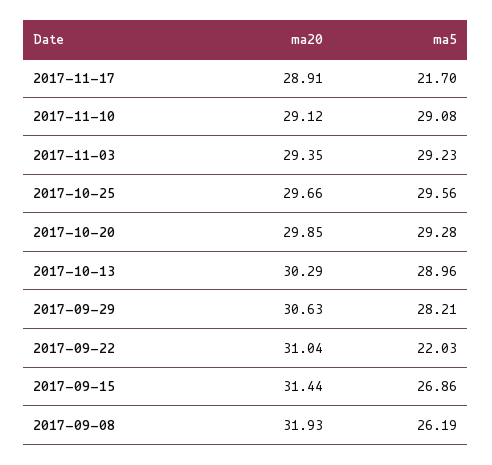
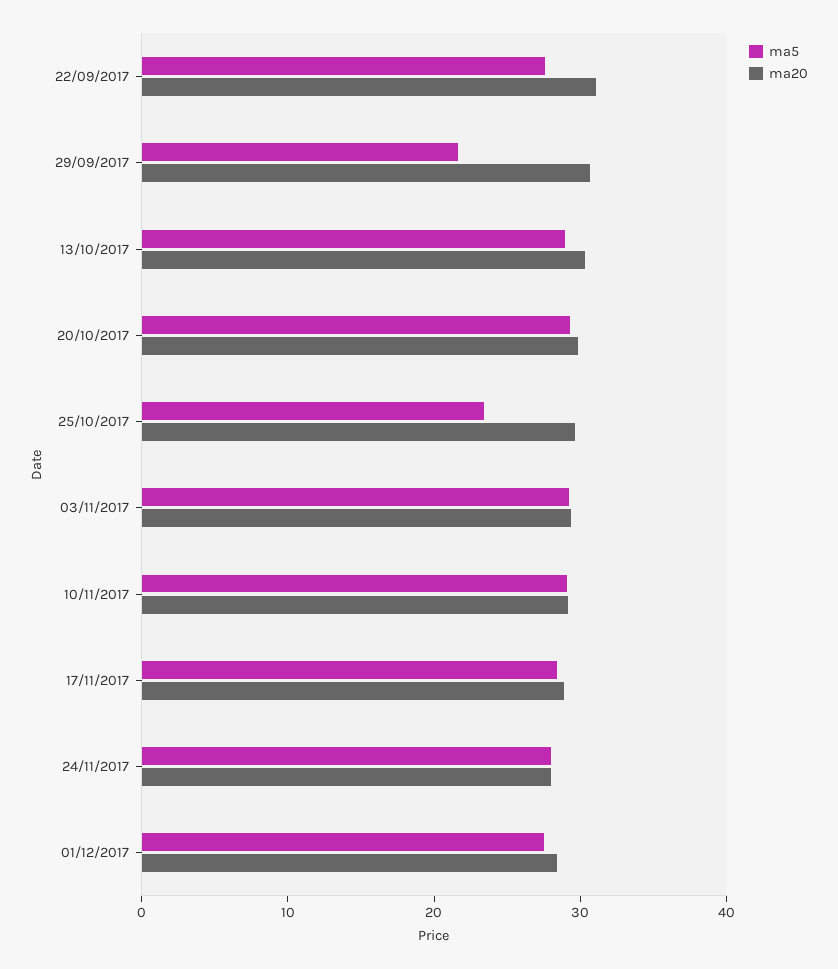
ma5, 2017-11-17: 21.7 -> 28
ma5, 2017-10-25: 29.56 -> 24
ma5, 2017-09-29: 28.21 -> 22
ma5, 2017-09-22: 22.03 -> 28
ma20, 2017-09-15: 31.44 -> none
ma5, 2017-09-15: 26.86 -> none
ma20, 2017-09-08: 31.93 -> none
ma5, 2017-09-08: 26.19 -> none
ma5, 24/11/2017: none -> 28
ma20, 24/11/2017: none -> 28
ma5, 01/12/2017: none -> 28
ma20, 01/12/2017: none -> 28

